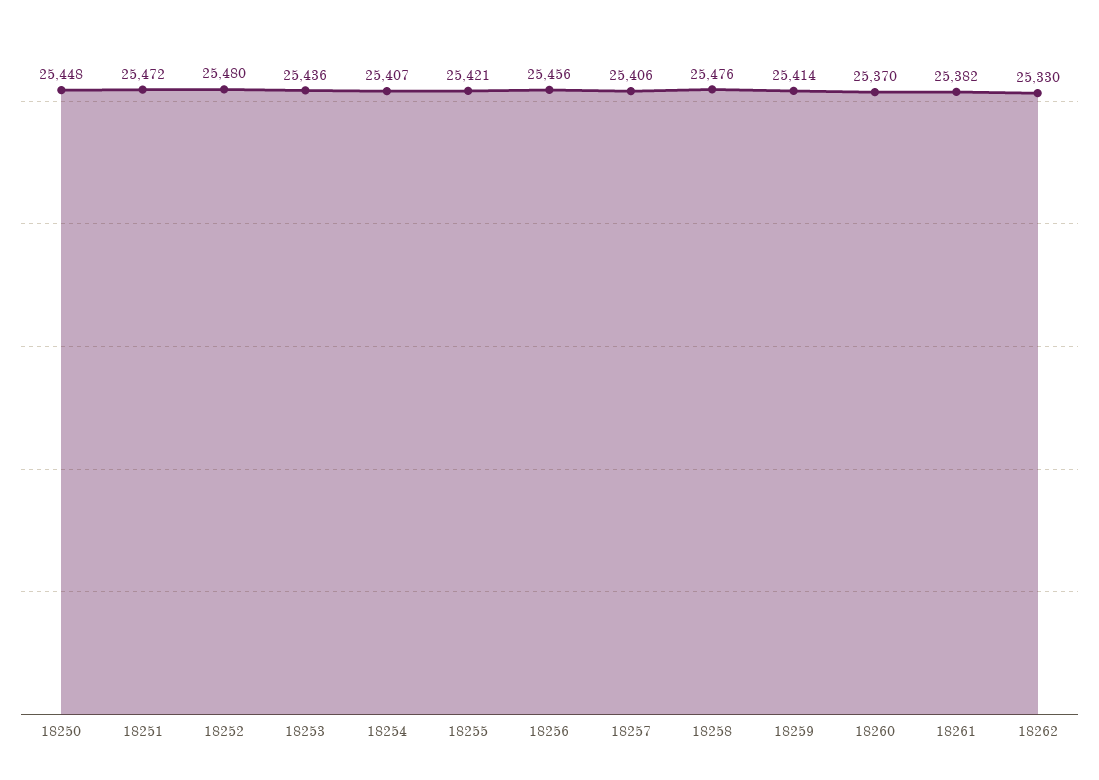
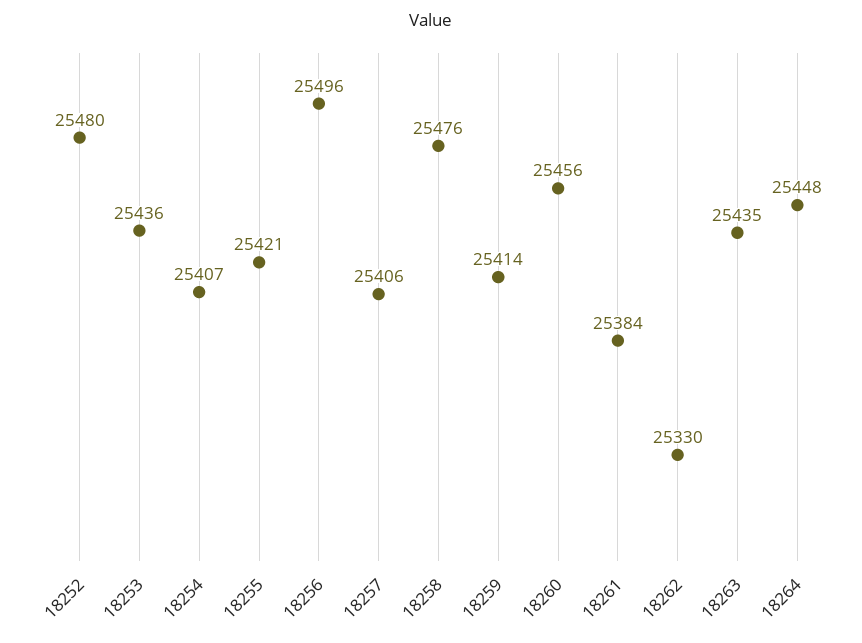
18250: 25448 -> none
18251: 25472 -> none
18256: 25456 -> 25496
18260: 25370 -> 25456
18261: 25382 -> 25384
18263: none -> 25435
18264: none -> 25448

